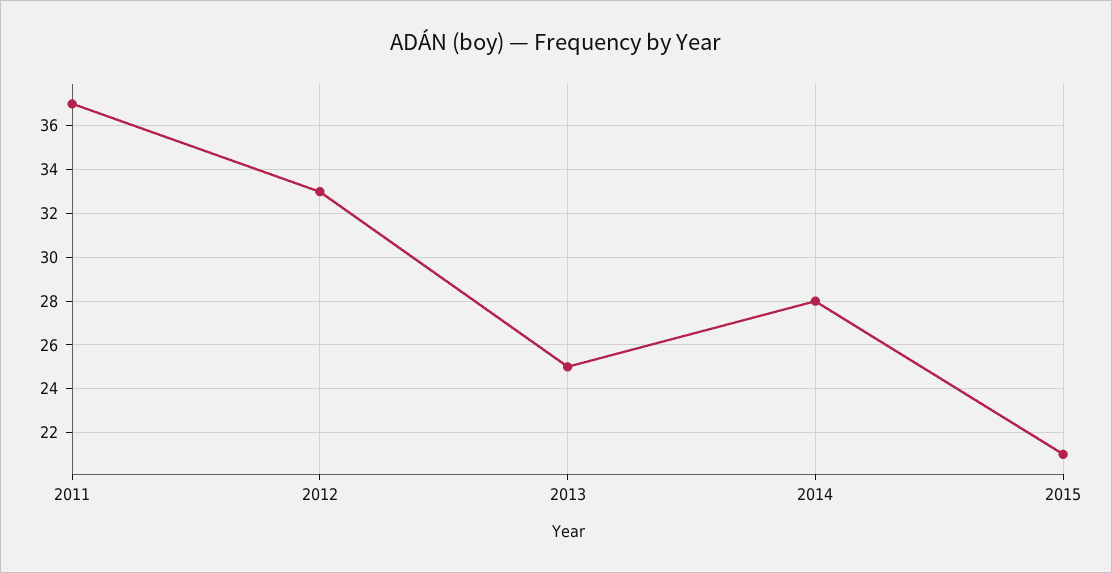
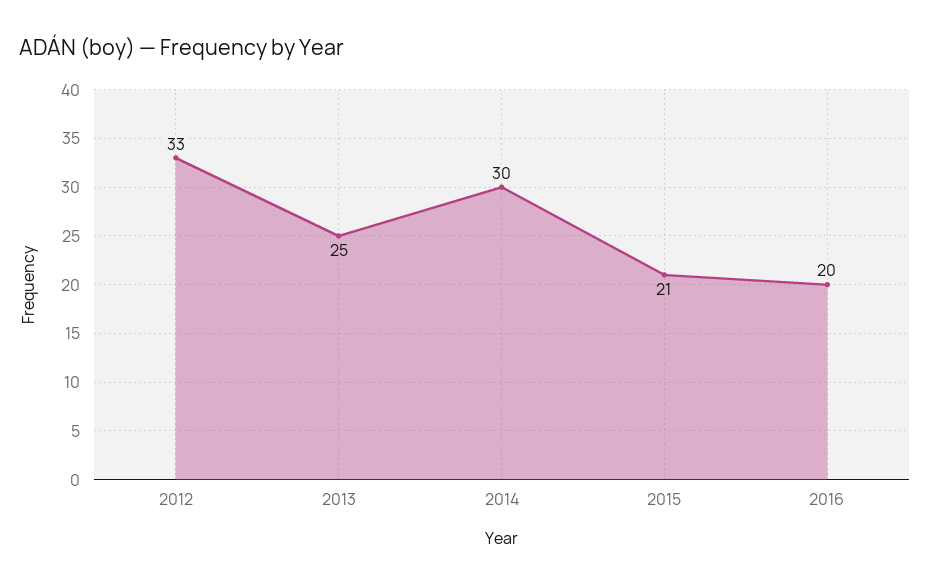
2011: 37 -> none
2014: 28 -> 30
2016: none -> 20

